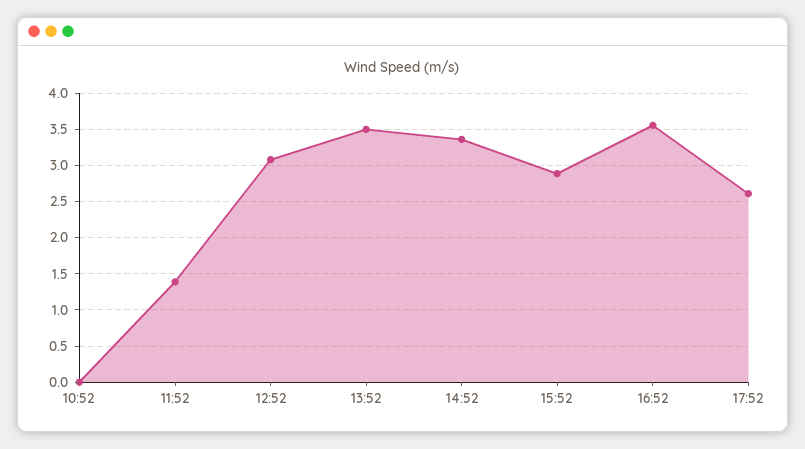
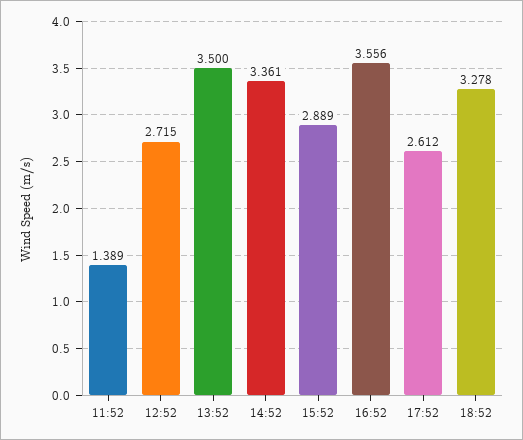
10:52: 0 -> none
12:52: 3.1 -> 2.715
18:52: none -> 3.278

